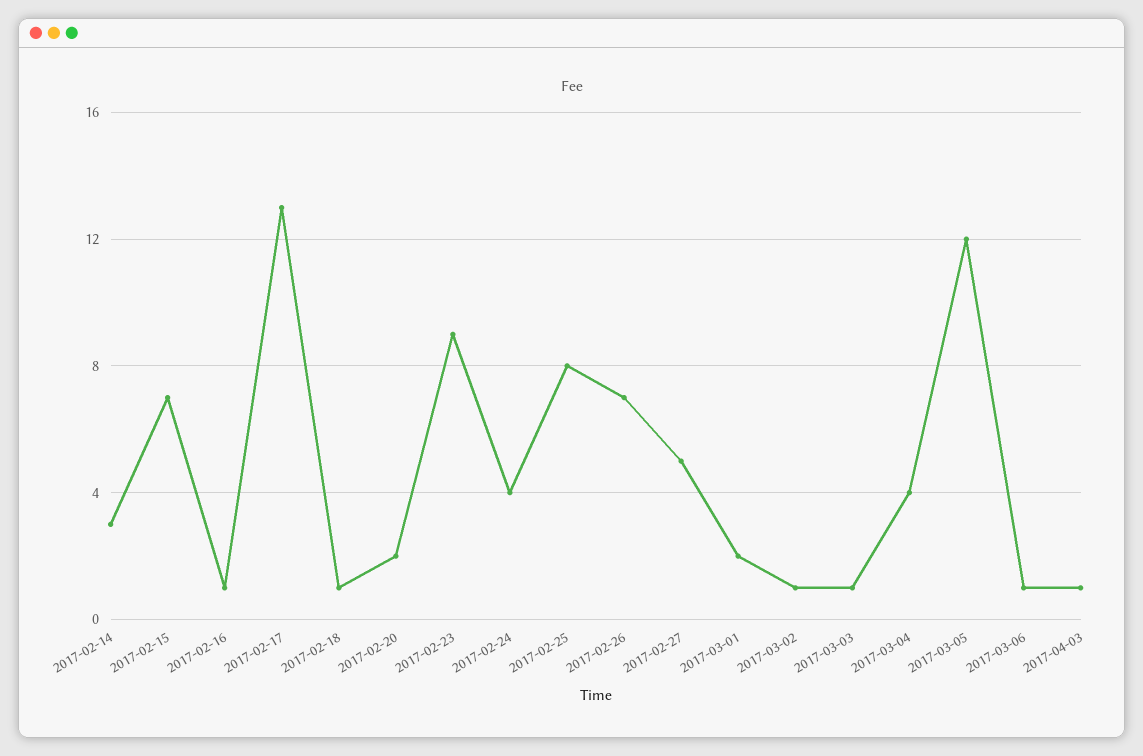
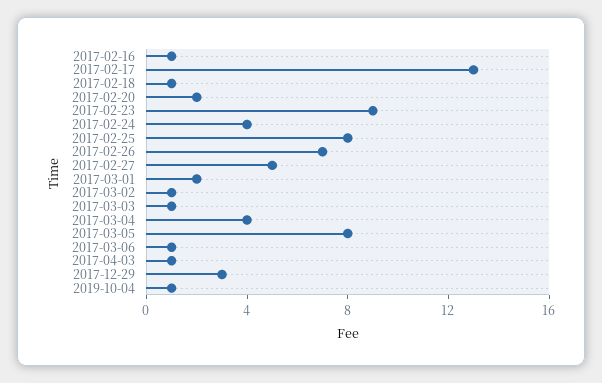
2017-02-14: 3 -> none
2017-02-15: 7 -> none
2017-03-05: 12 -> 8
2017-12-29: none -> 3
2019-10-04: none -> 1

